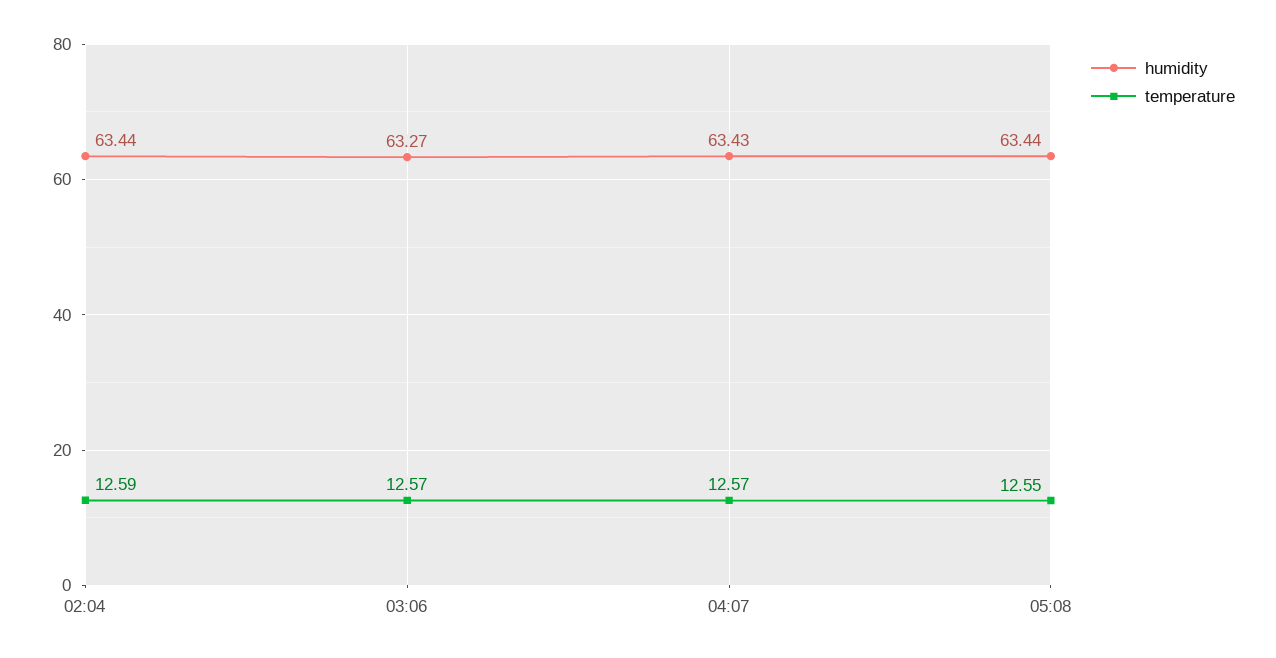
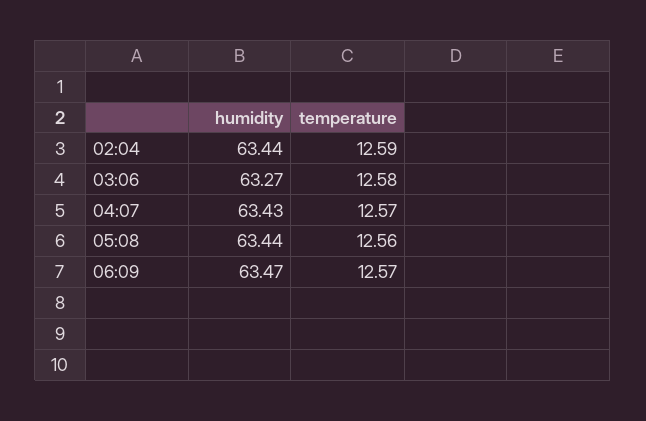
temperature, 03:06: 12.57 -> 12.58
temperature, 05:08: 12.55 -> 12.56
humidity, 06:09: none -> 63.47
temperature, 06:09: none -> 12.57

